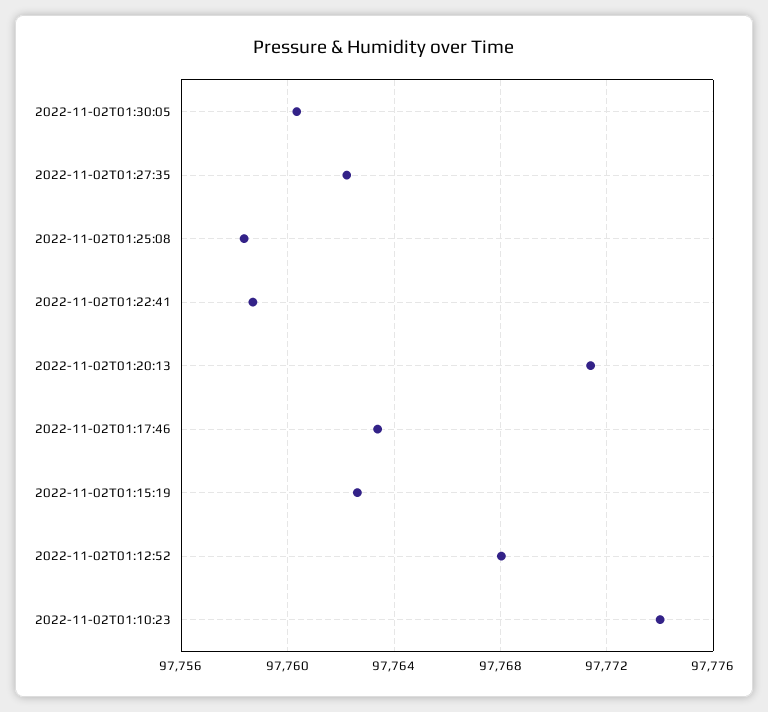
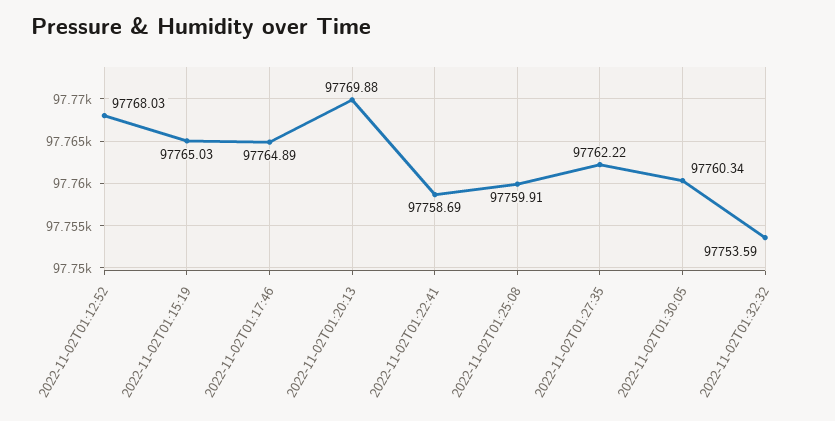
2022-11-02T01:25:08: 97758.5 -> 97759.91
2022-11-02T01:20:13: 97771.5 -> 97769.88
2022-11-02T01:17:46: 97763.5 -> 97764.89
2022-11-02T01:15:19: 97762.5 -> 97765.03
2022-11-02T01:10:23: 97774 -> none
2022-11-02T01:32:32: none -> 97753.59

